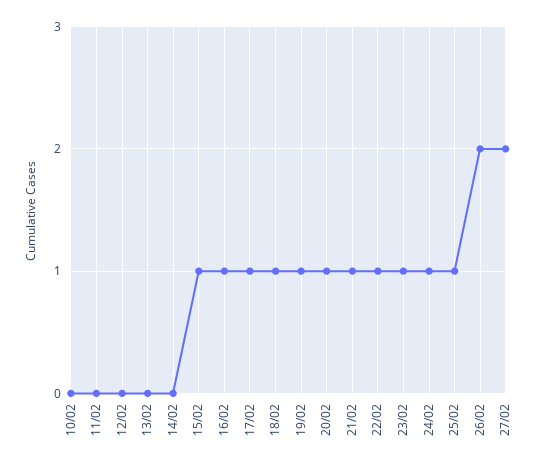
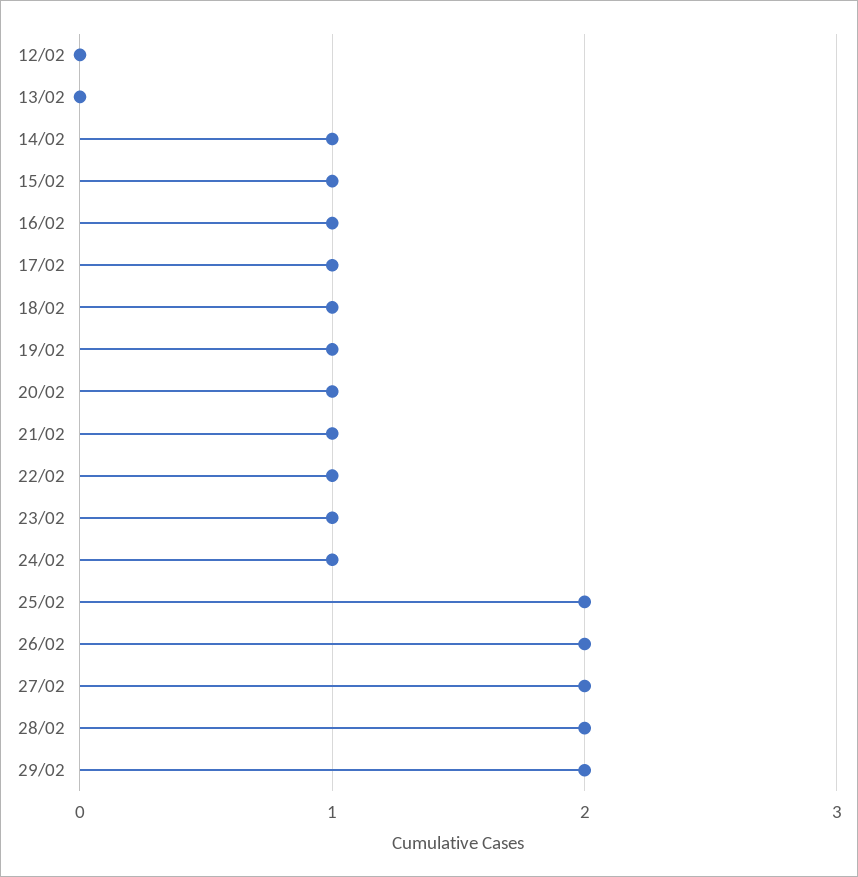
10/02: 0 -> none
11/02: 0 -> none
14/02: 0 -> 1
25/02: 1 -> 2
28/02: none -> 2
29/02: none -> 2

